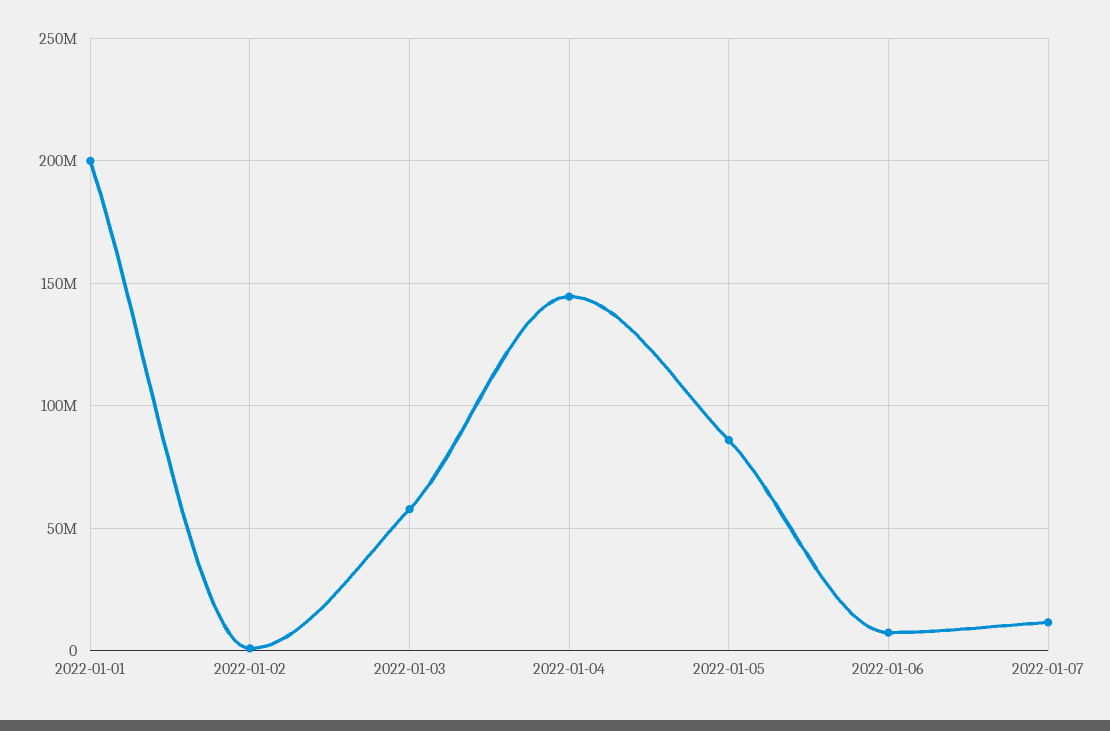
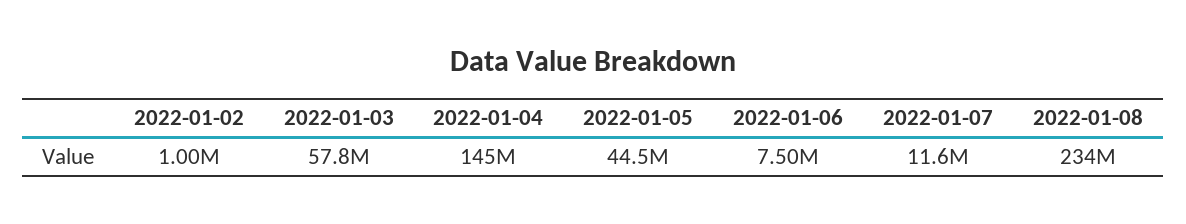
2022-01-01: 200000000 -> none
2022-01-05: 85000000 -> 44500000
2022-01-08: none -> 234000000

